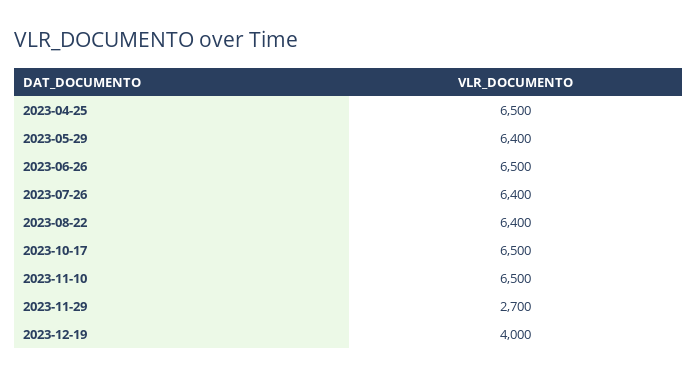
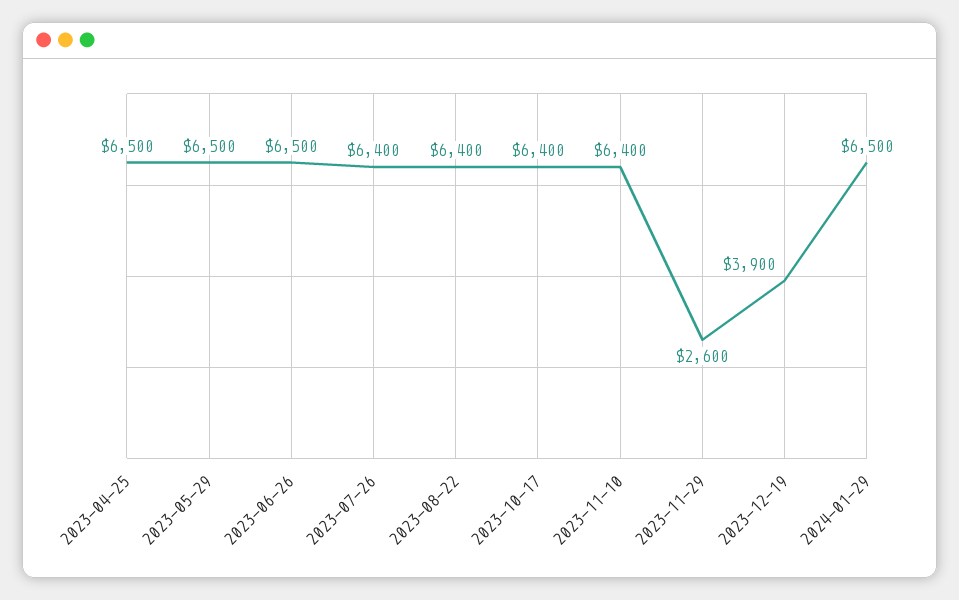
2023-05-29: 6400 -> 6500
2023-10-17: 6500 -> 6400
2023-11-10: 6500 -> 6400
2023-11-29: 2700 -> 2600
2023-12-19: 4000 -> 3900
2024-01-29: none -> 6500

